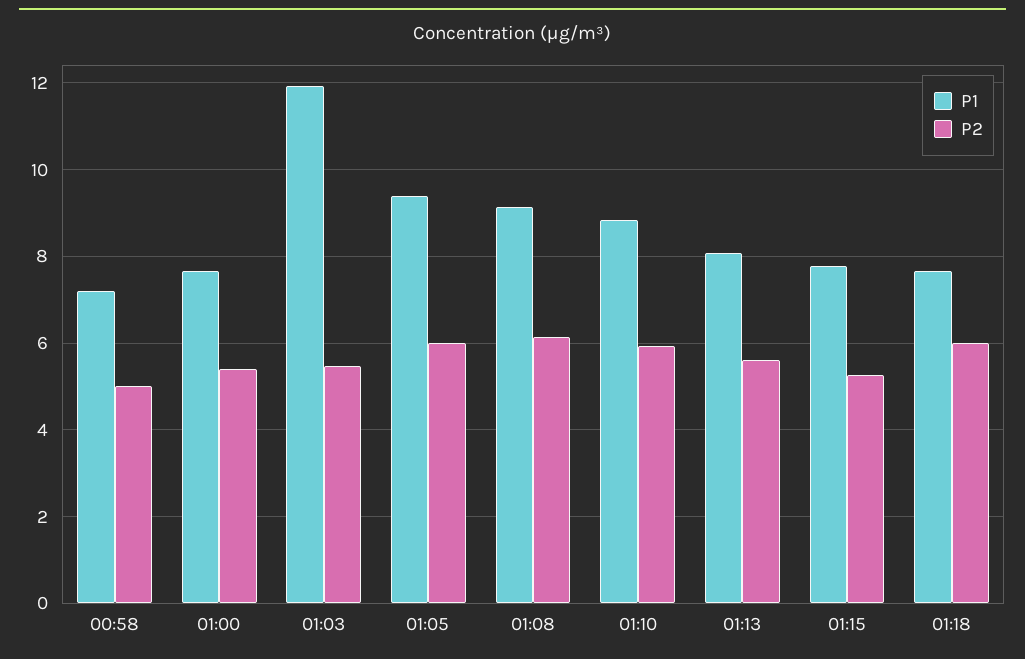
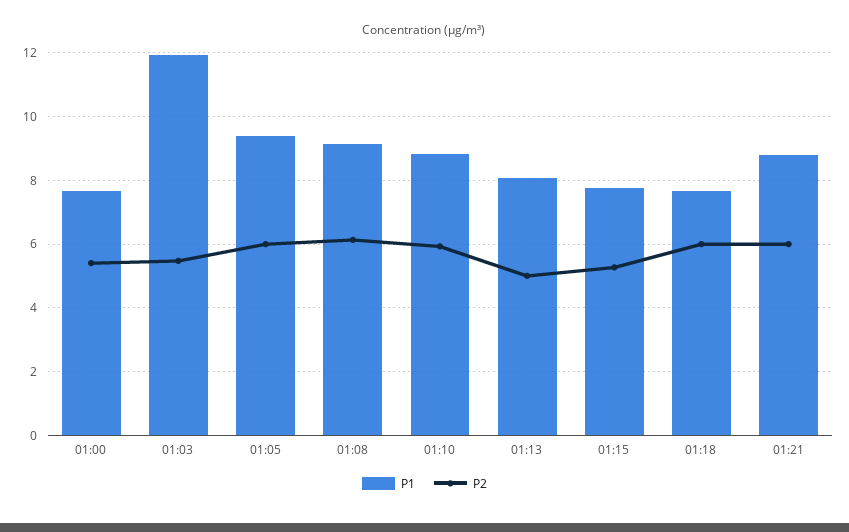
P1, 00:58: 7.2 -> none
P2, 00:58: 5 -> none
P2, 01:13: 5.6 -> 5
P1, 01:21: none -> 8.8
P2, 01:21: none -> 6

